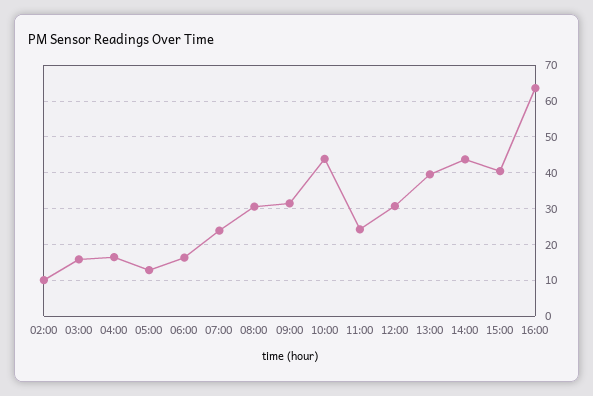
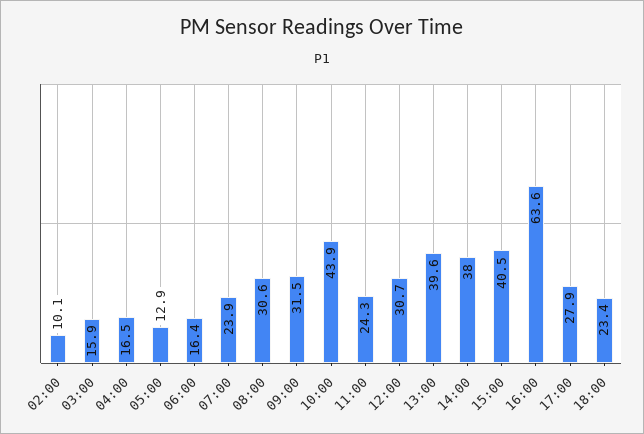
14:00: 44 -> 38
17:00: none -> 27.9
18:00: none -> 23.4

